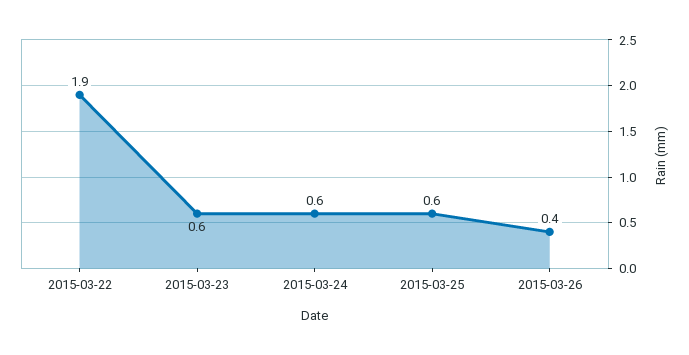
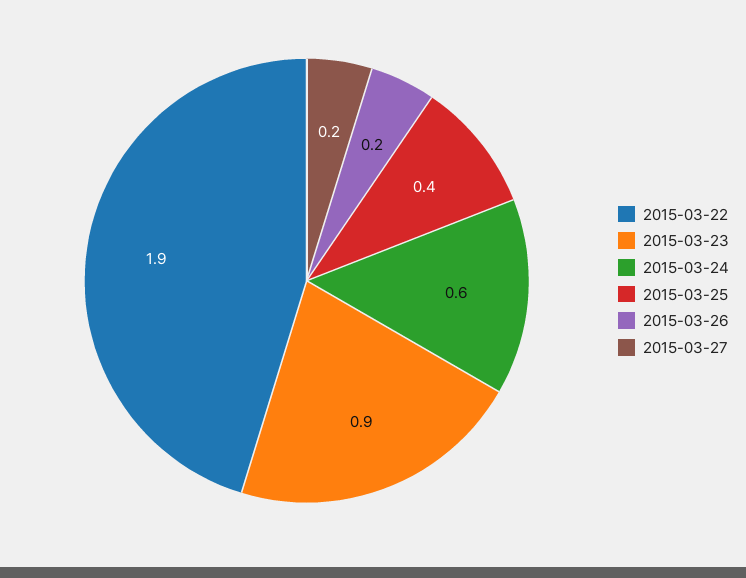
2015-03-23: 0.6 -> 0.9
2015-03-25: 0.6 -> 0.4
2015-03-26: 0.4 -> 0.2
2015-03-27: none -> 0.2

